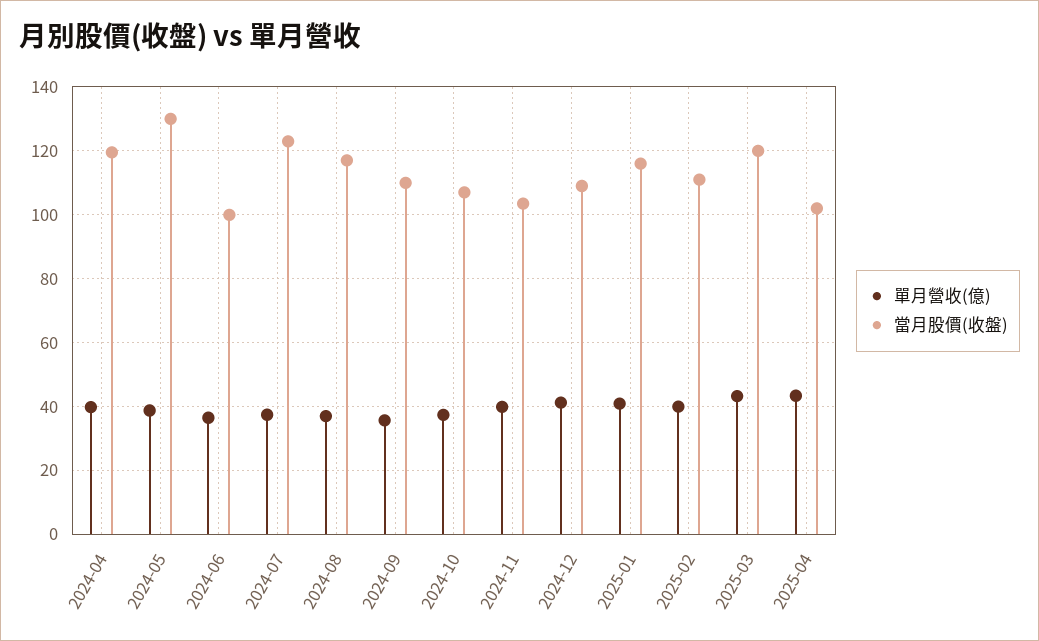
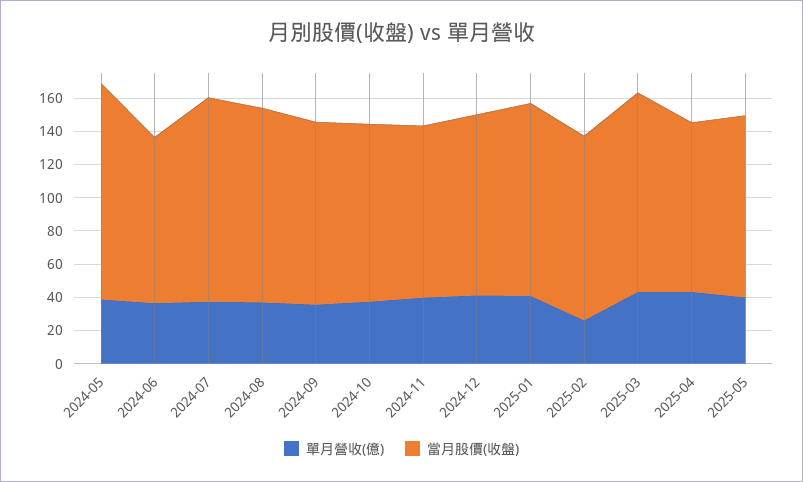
單月營收(億), 2024-04: 40 -> none
當月股價(收盤), 2024-04: 120 -> none
單月營收(億), 2025-02: 40 -> 25
單月營收(億), 2025-05: none -> 40
當月股價(收盤), 2025-05: none -> 110

